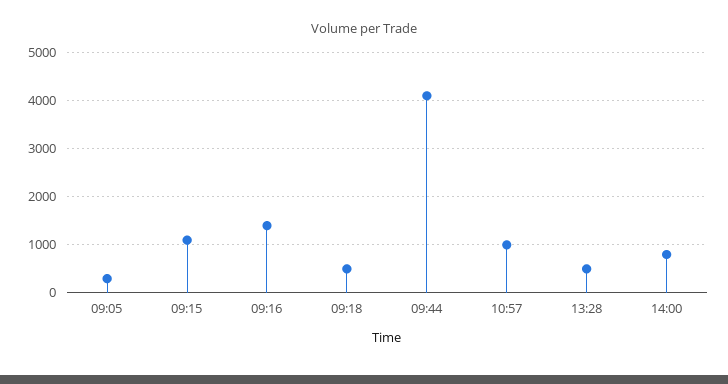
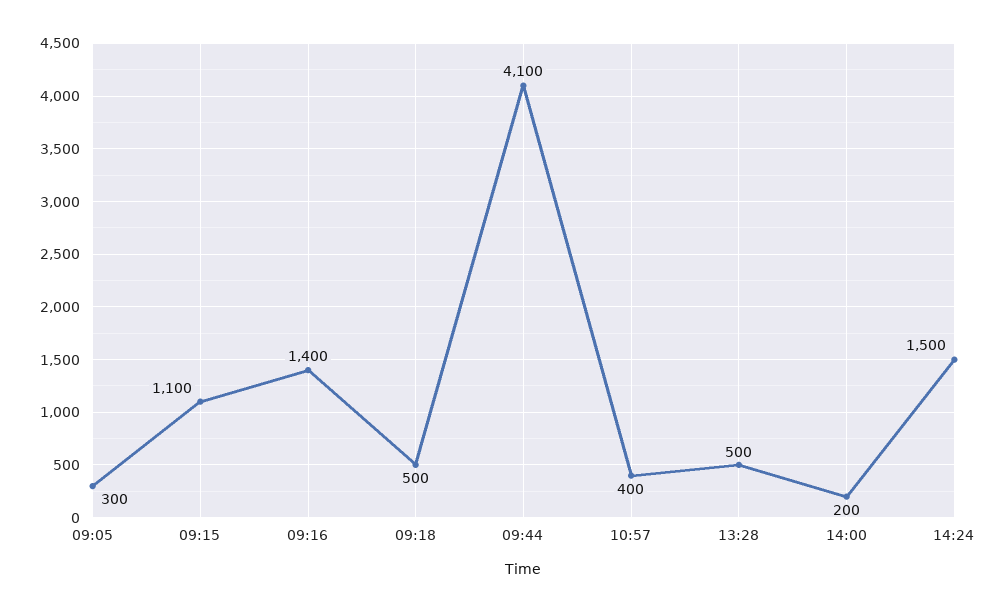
10:57: 1000 -> 400
14:00: 800 -> 200
14:24: none -> 1500

